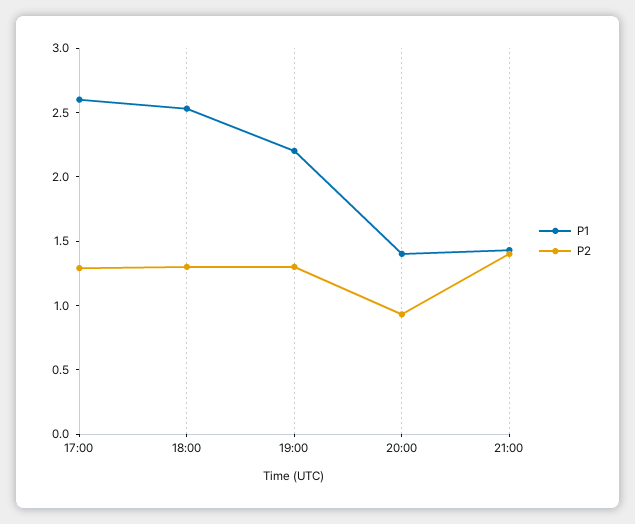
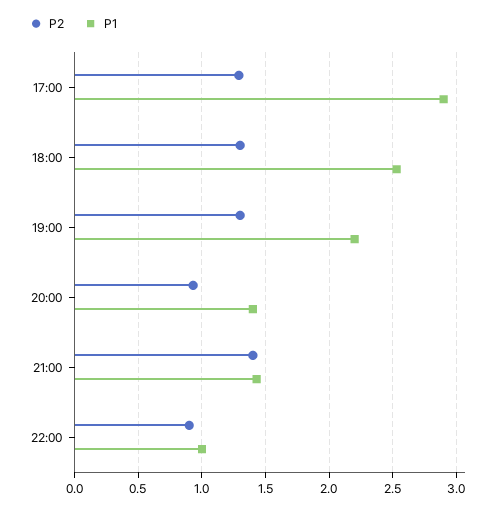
P1, 17:00: 2.6 -> 2.9
P2, 22:00: none -> 0.9
P1, 22:00: none -> 1

